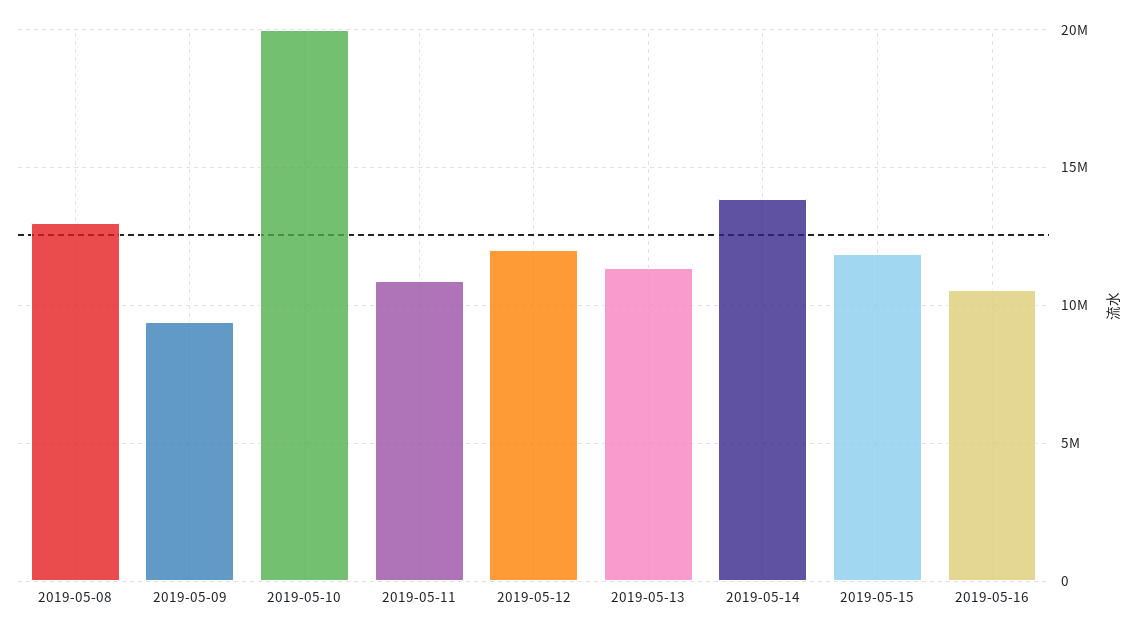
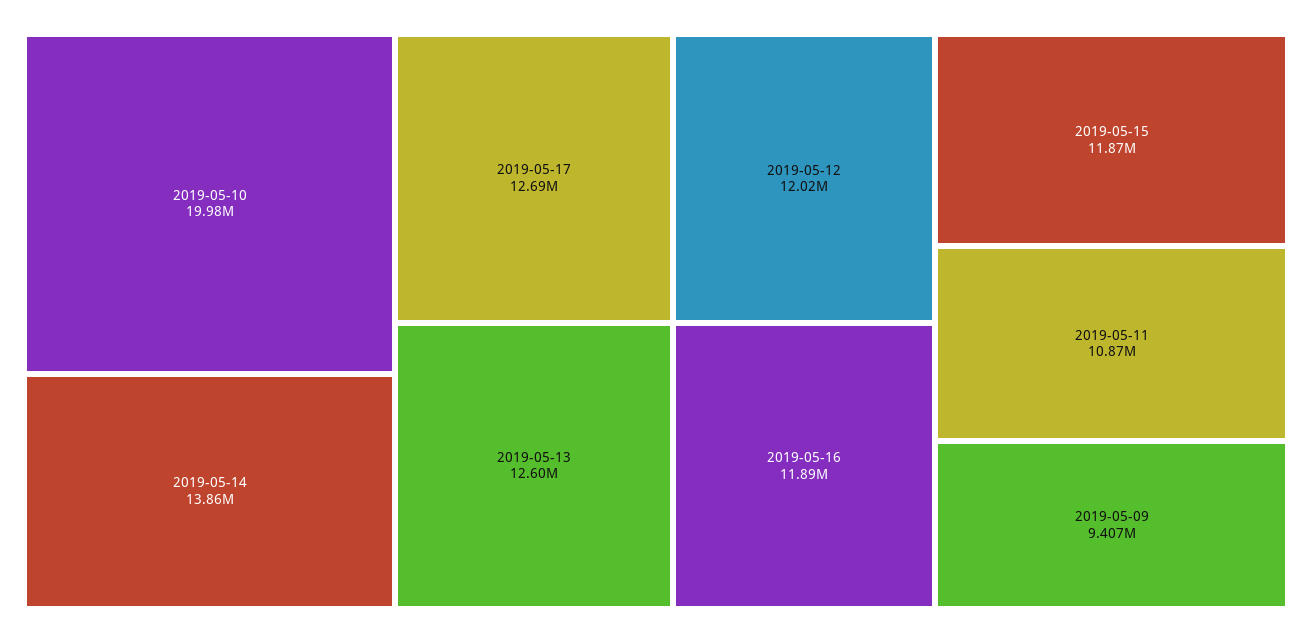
2019-05-08: 13000000 -> none
2019-05-13: 11500000 -> 12600000
2019-05-16: 10500000 -> 11890000
2019-05-17: none -> 12690000

